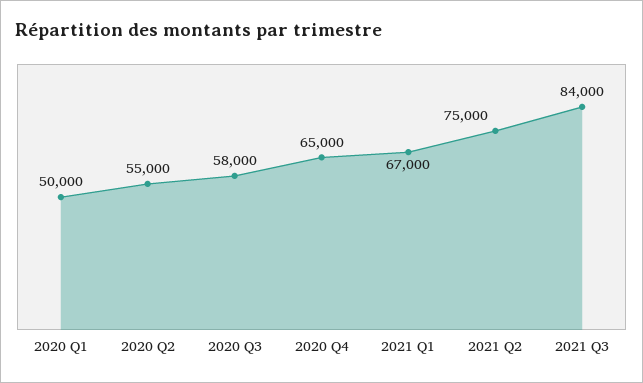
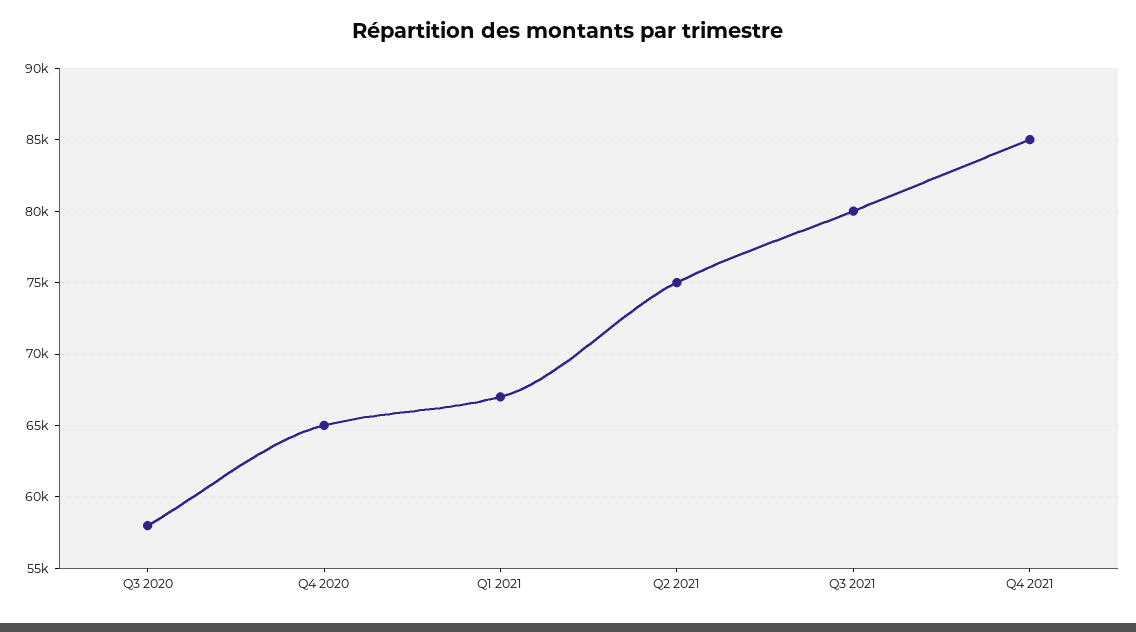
2020 Q1: 50000 -> none
2020 Q2: 55000 -> none
2021 Q3: 84000 -> 80000
Q4 2021: none -> 85000

